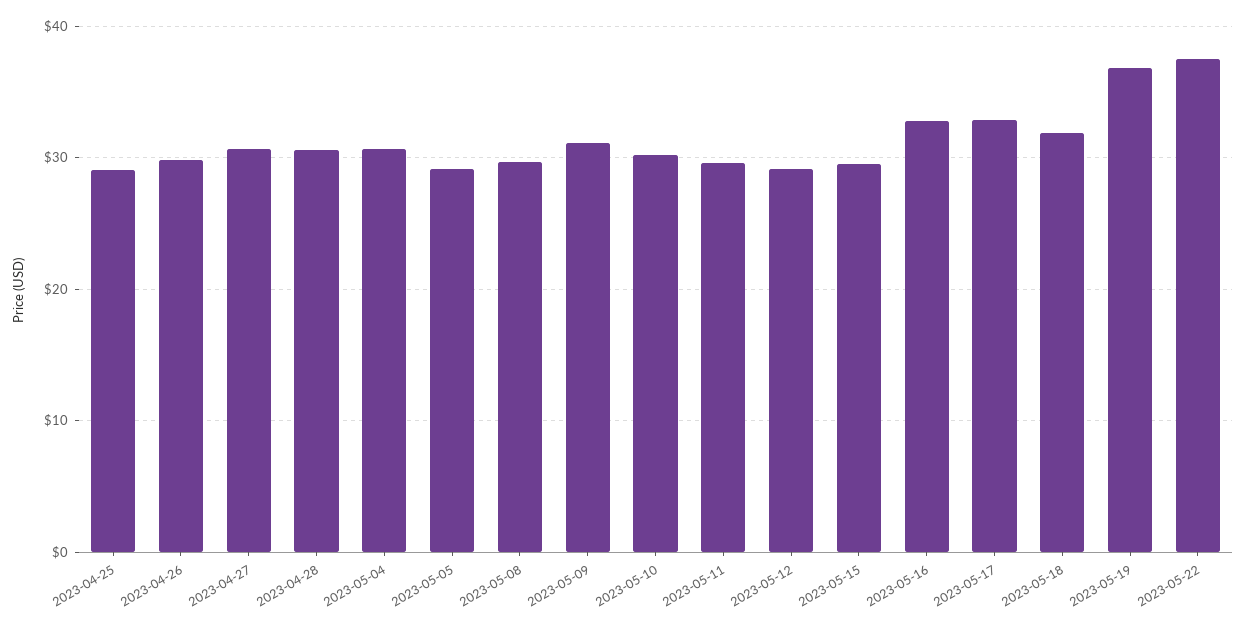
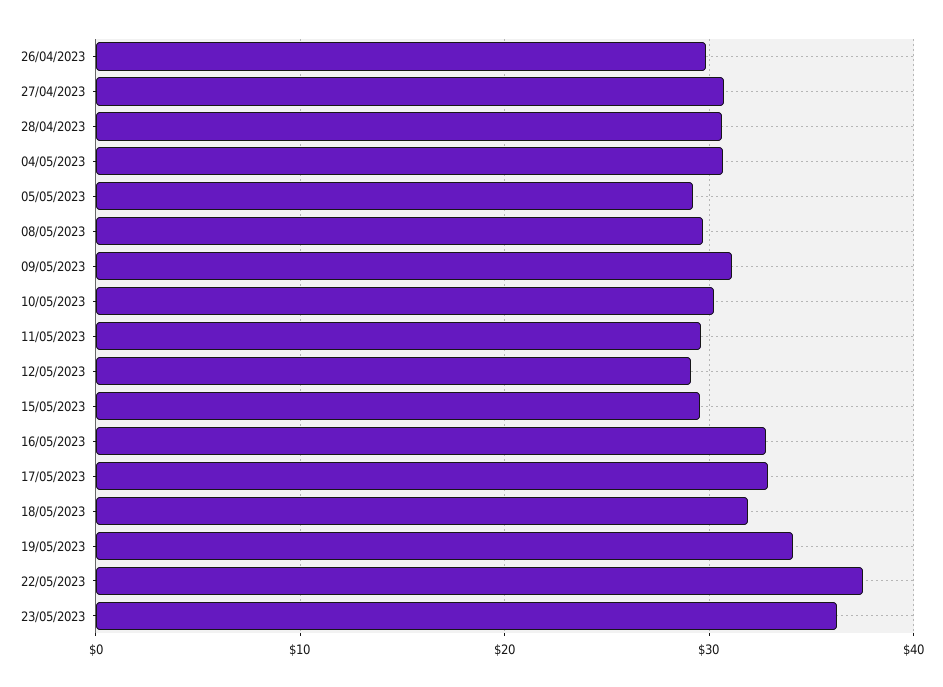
2023-04-25: 29 -> none
2023-05-19: 37 -> 34
23/05/2023: none -> 36

